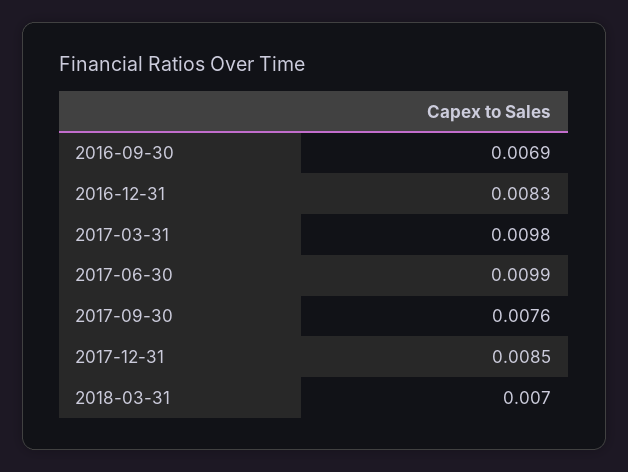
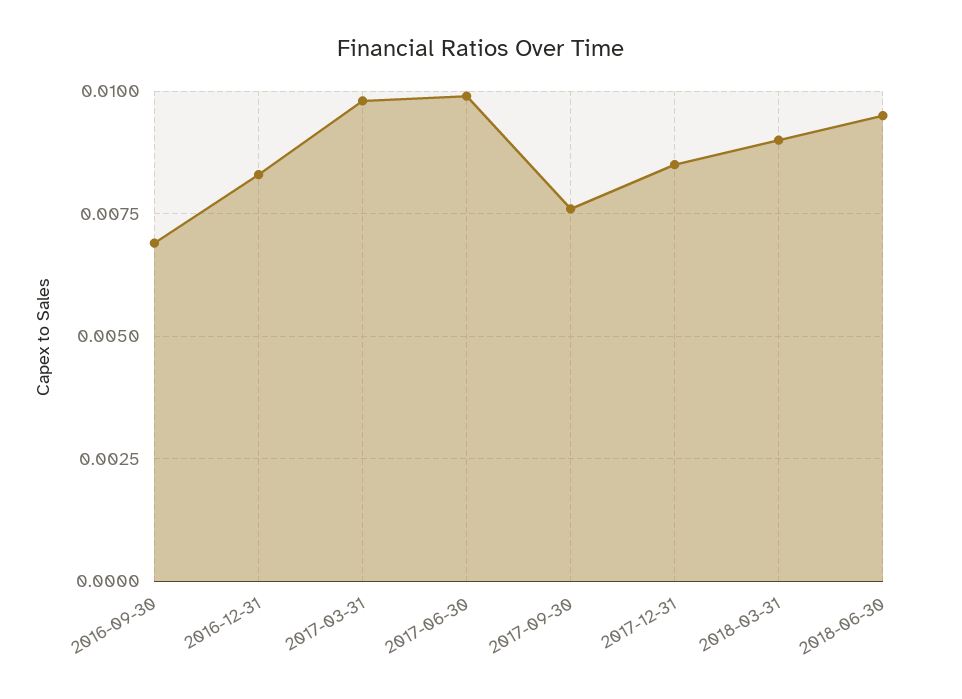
2018-03-31: 0.007 -> 0.009
2018-06-30: none -> 0.0095

